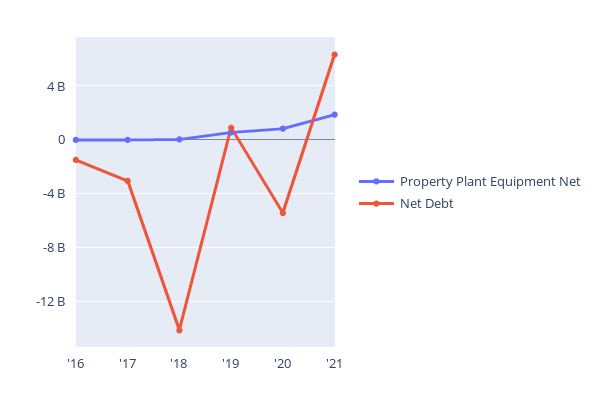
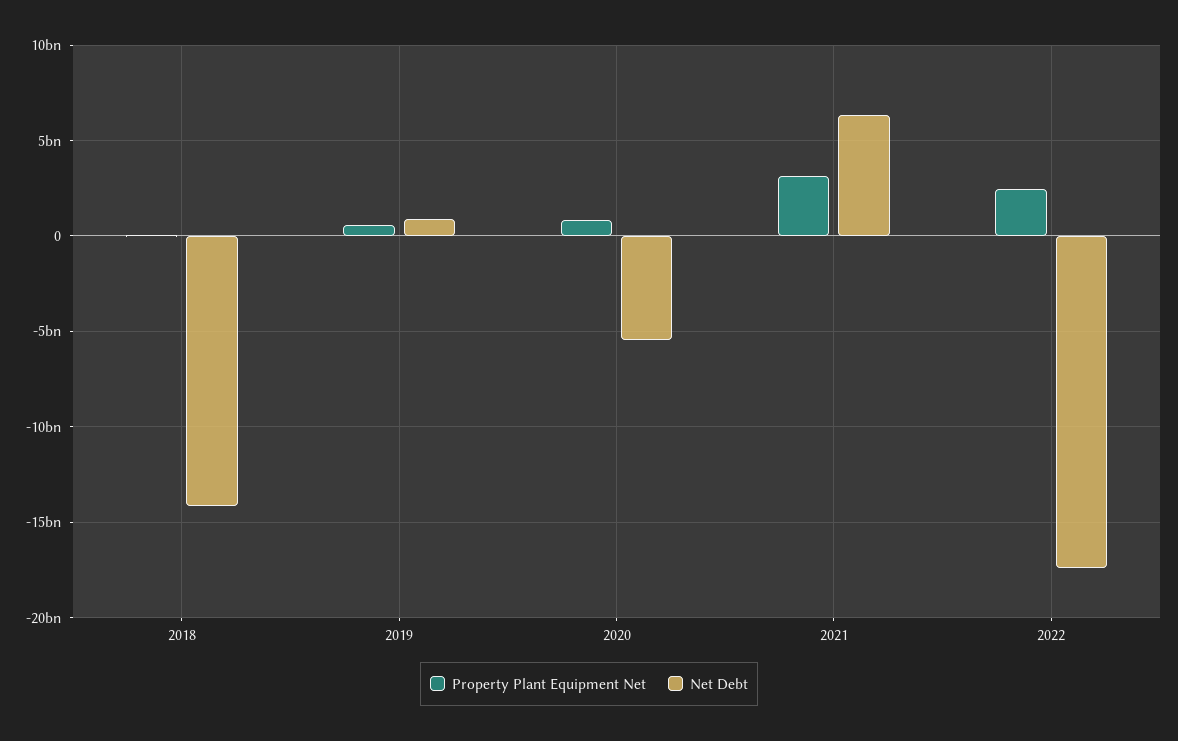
Property Plant Equipment Net, '16: 0 -> none
Net Debt, '16: -1500000000 -> none
Property Plant Equipment Net, '17: 0 -> none
Net Debt, '17: -3000000000 -> none
Property Plant Equipment Net, '21: 2000000000 -> 3000000000
Property Plant Equipment Net, 2022: none -> 2500000000
Net Debt, 2022: none -> -17500000000

